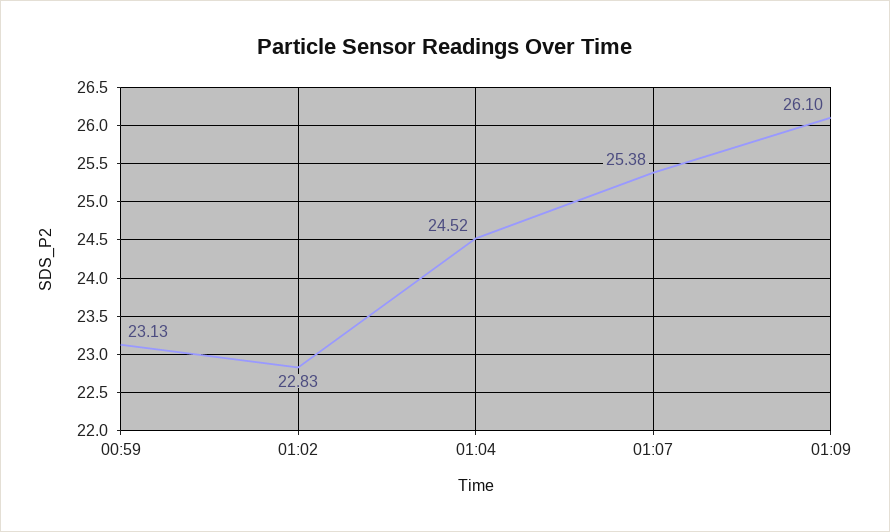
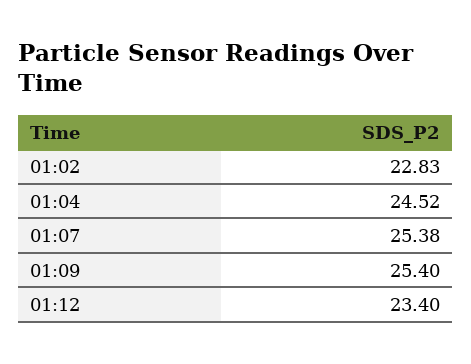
00:59: 23.13 -> none
01:09: 26.1 -> 25.4
01:12: none -> 23.4

